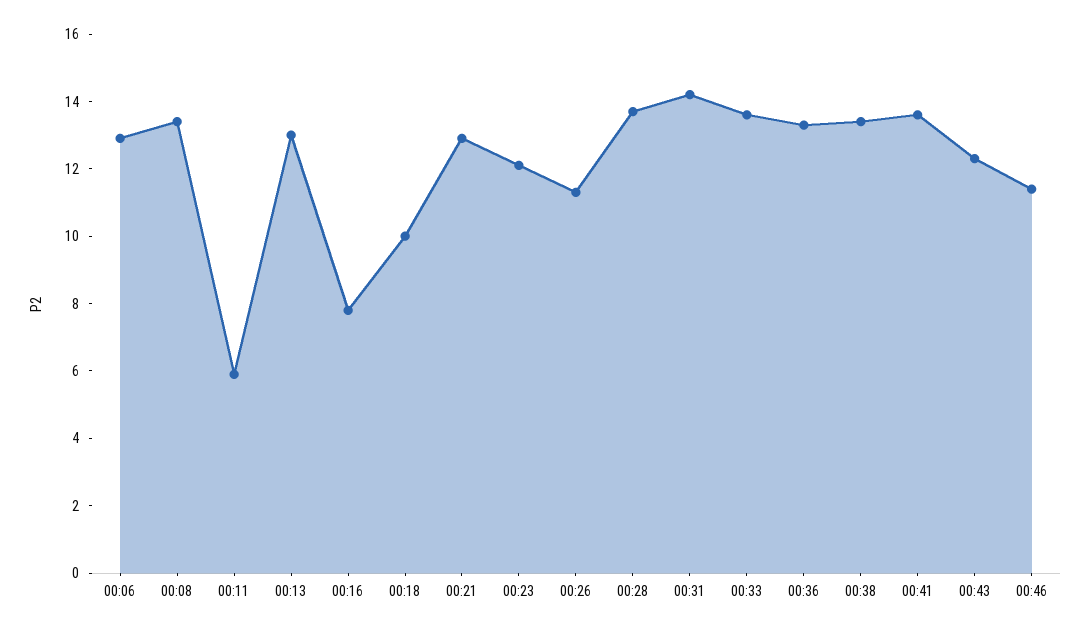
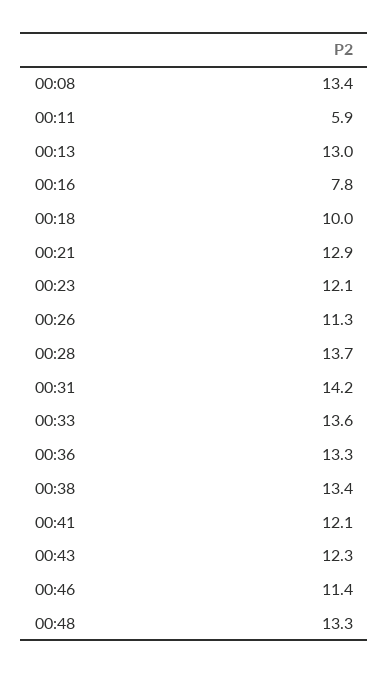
00:06: 13 -> none
00:41: 13.5 -> 12.1
00:48: none -> 13.3

